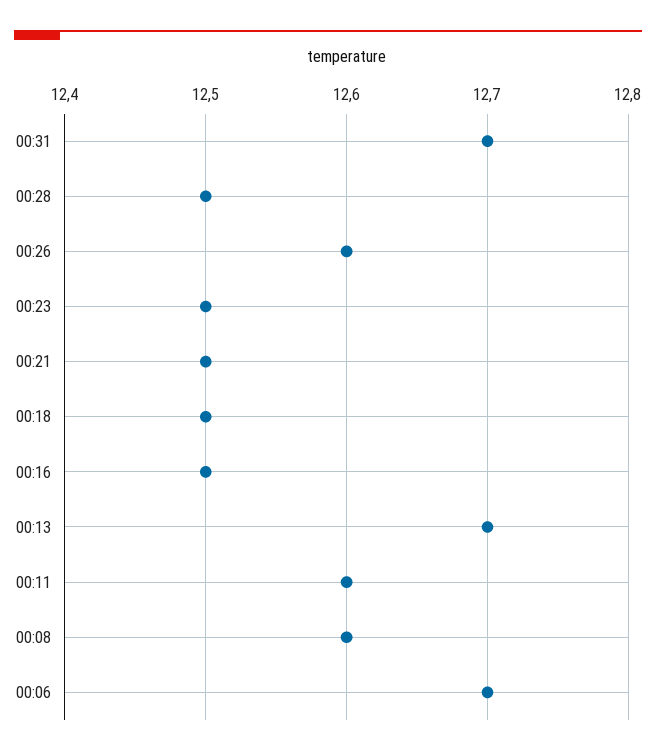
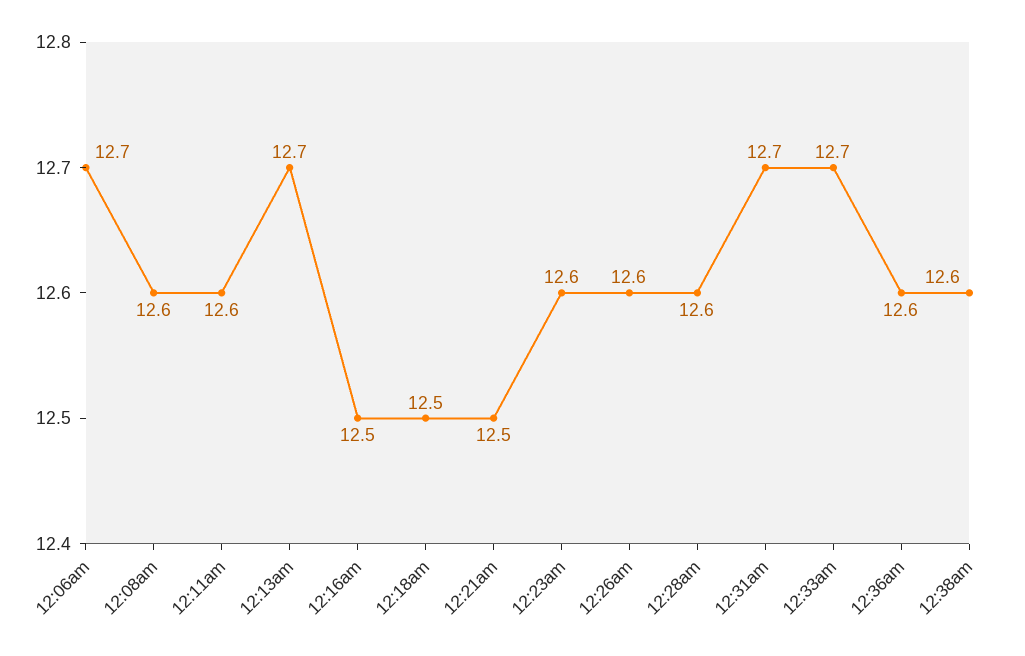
00:28: 12.5 -> 12.6
00:23: 12.5 -> 12.6
12:33am: none -> 12.7
12:36am: none -> 12.6
12:38am: none -> 12.6

